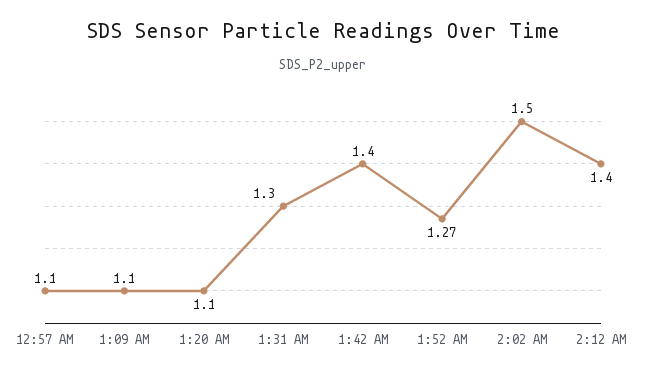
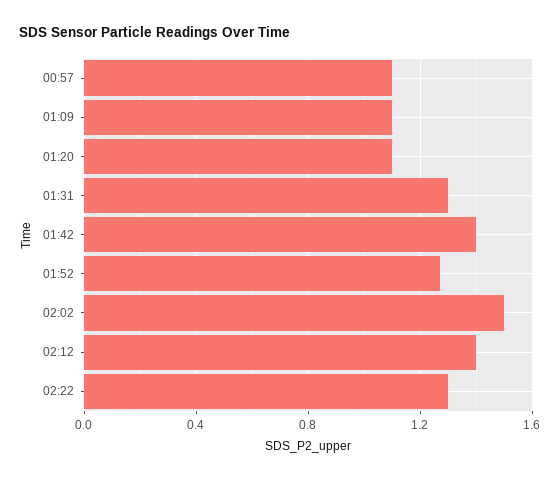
02:22: none -> 1.3

